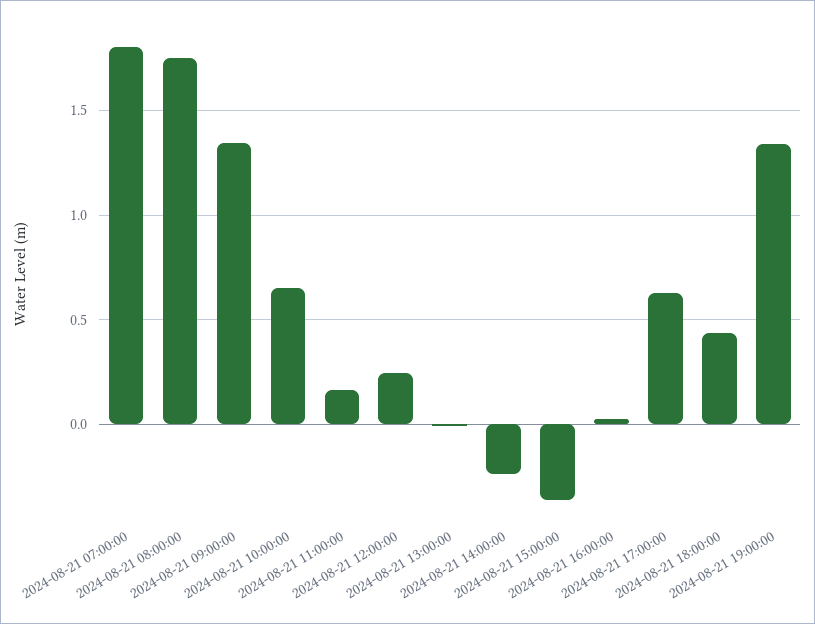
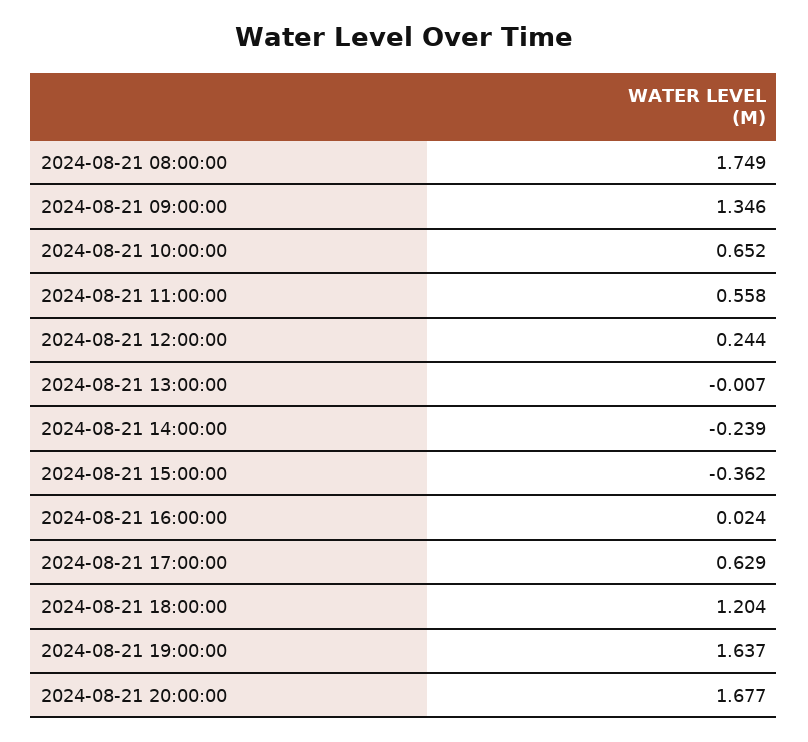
2024-08-21 07:00:00: 1.8 -> none
2024-08-21 11:00:00: 0.15 -> 0.558
2024-08-21 18:00:00: 0.45 -> 1.204
2024-08-21 19:00:00: 1.35 -> 1.637
2024-08-21 20:00:00: none -> 1.677

